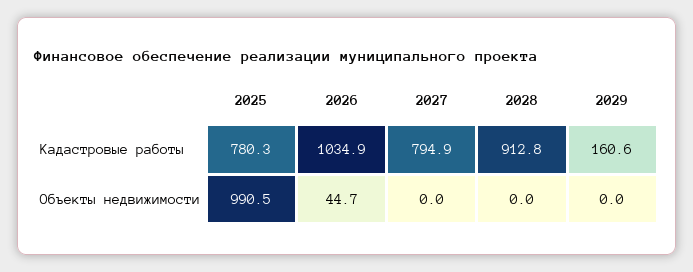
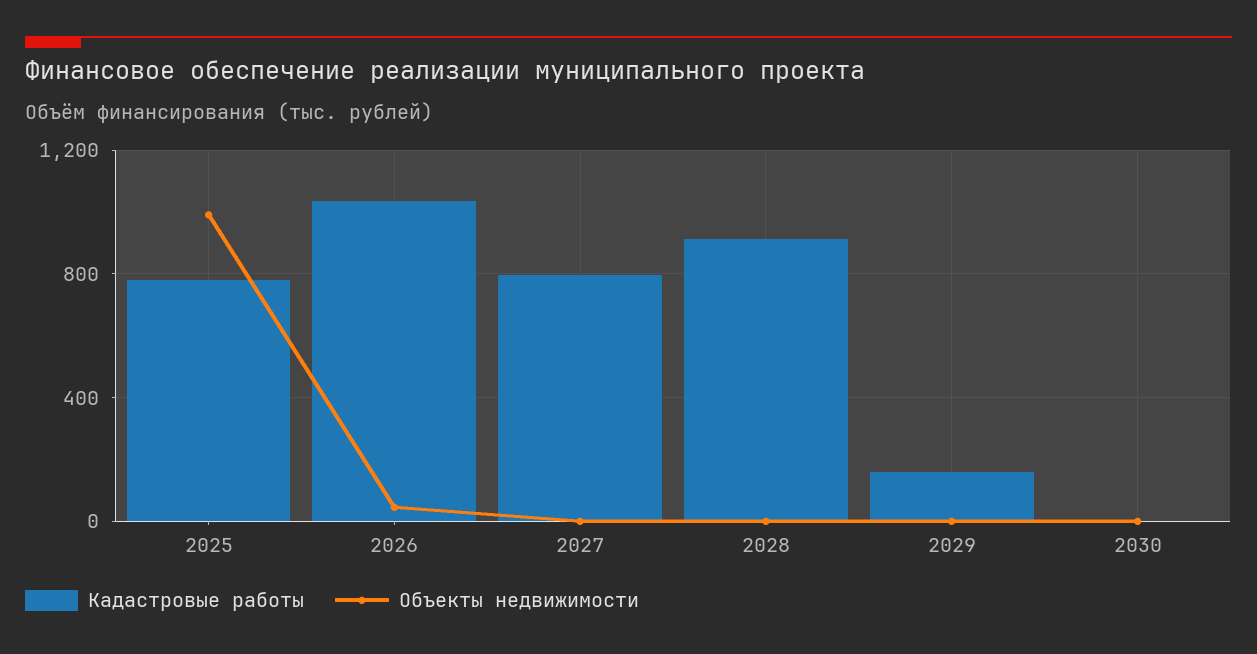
Кадастровые работы, 2030: none -> 0
Объекты недвижимости, 2030: none -> 0

